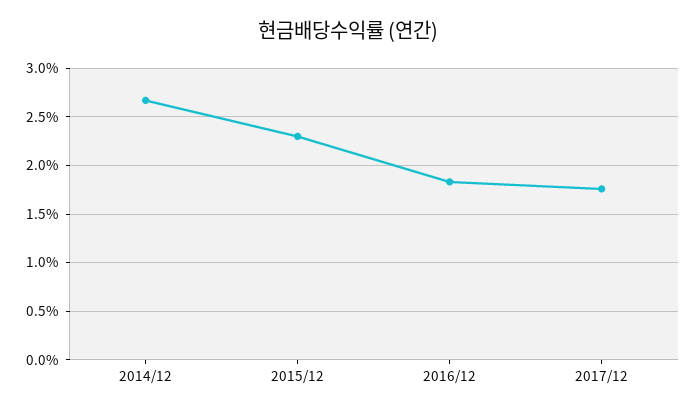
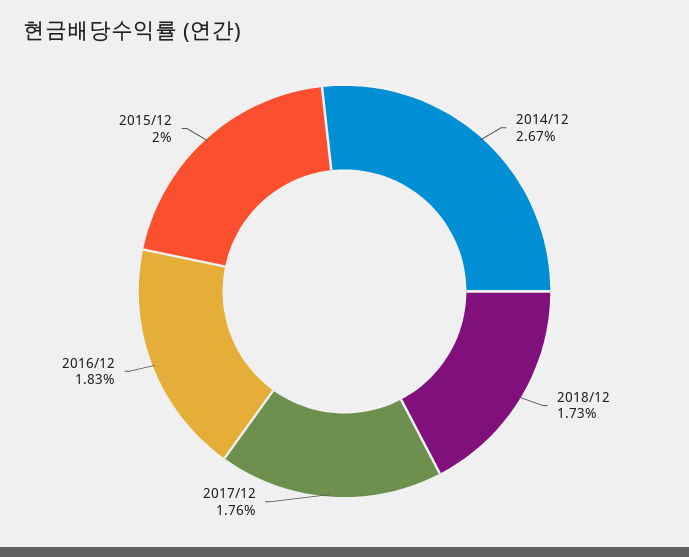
2015/12: 2.3 -> 2
2018/12: none -> 1.73

